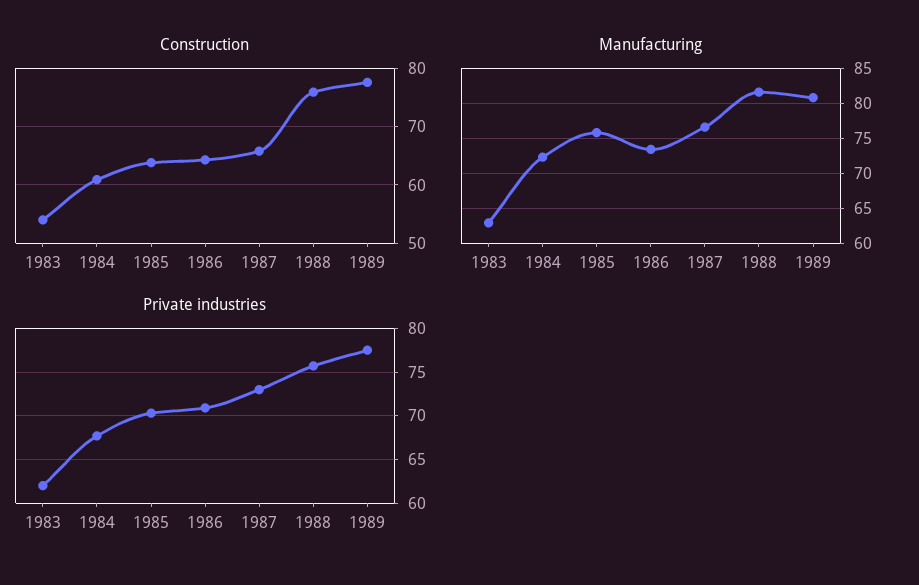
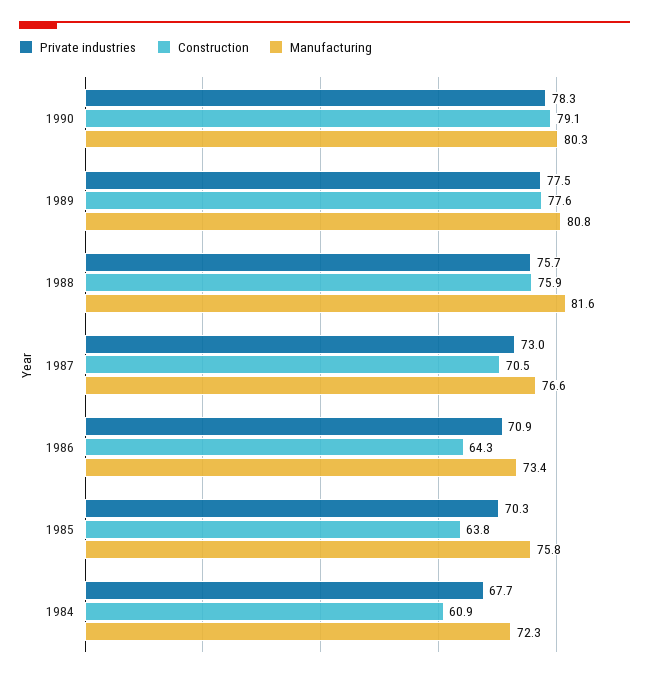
Construction, 1983: 54 -> none
Construction, 1987: 66 -> 70.5
Manufacturing, 1983: 63 -> none
Private industries, 1983: 62 -> none
Private industries, 1990: none -> 78.3
Construction, 1990: none -> 79.1
Manufacturing, 1990: none -> 80.3

